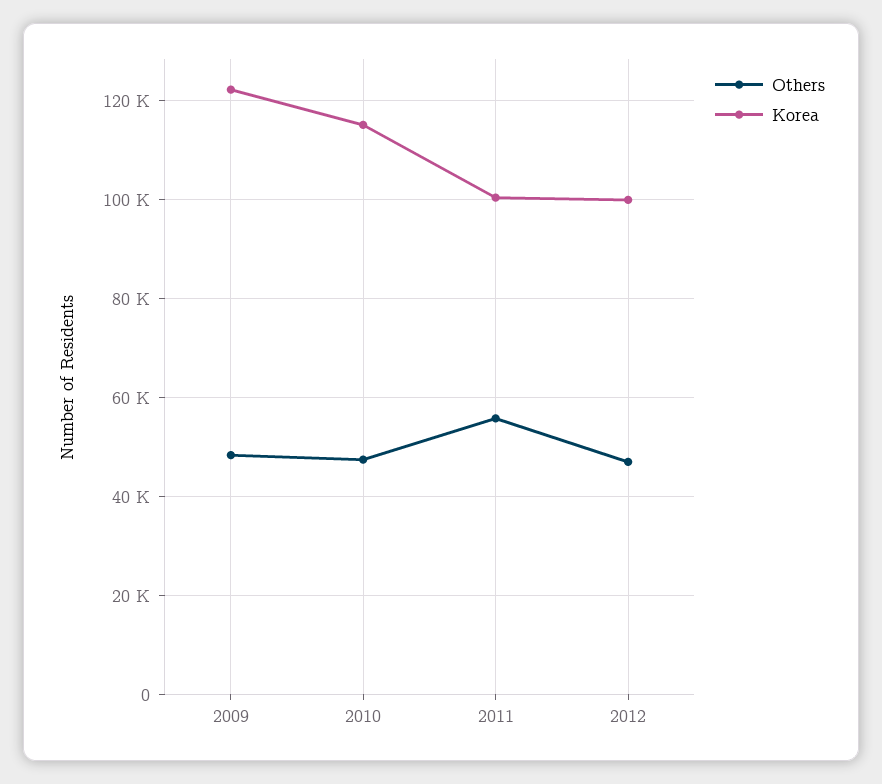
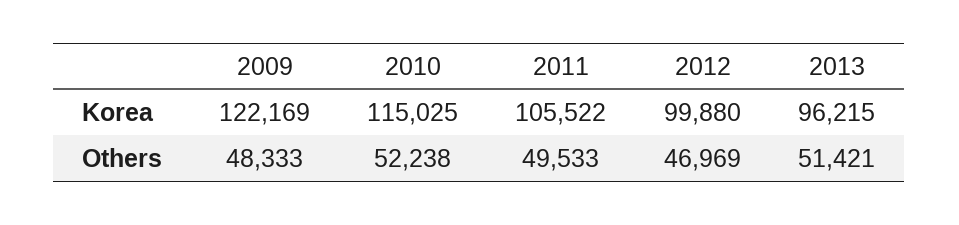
Others, 2010: 48000 -> 52238
Others, 2011: 56000 -> 49533
Korea, 2011: 100000 -> 105522
Korea, 2013: none -> 96215
Others, 2013: none -> 51421

